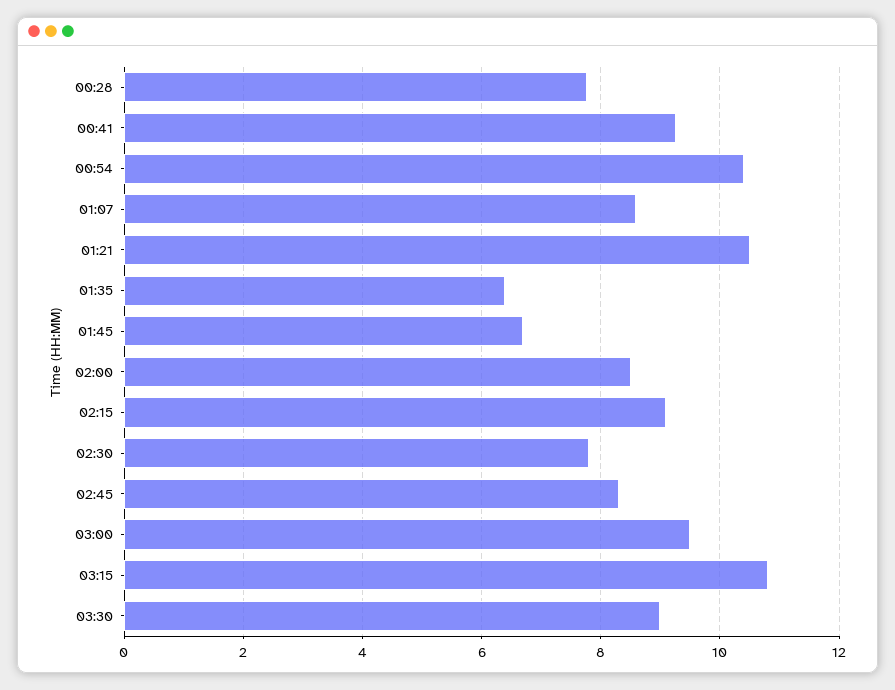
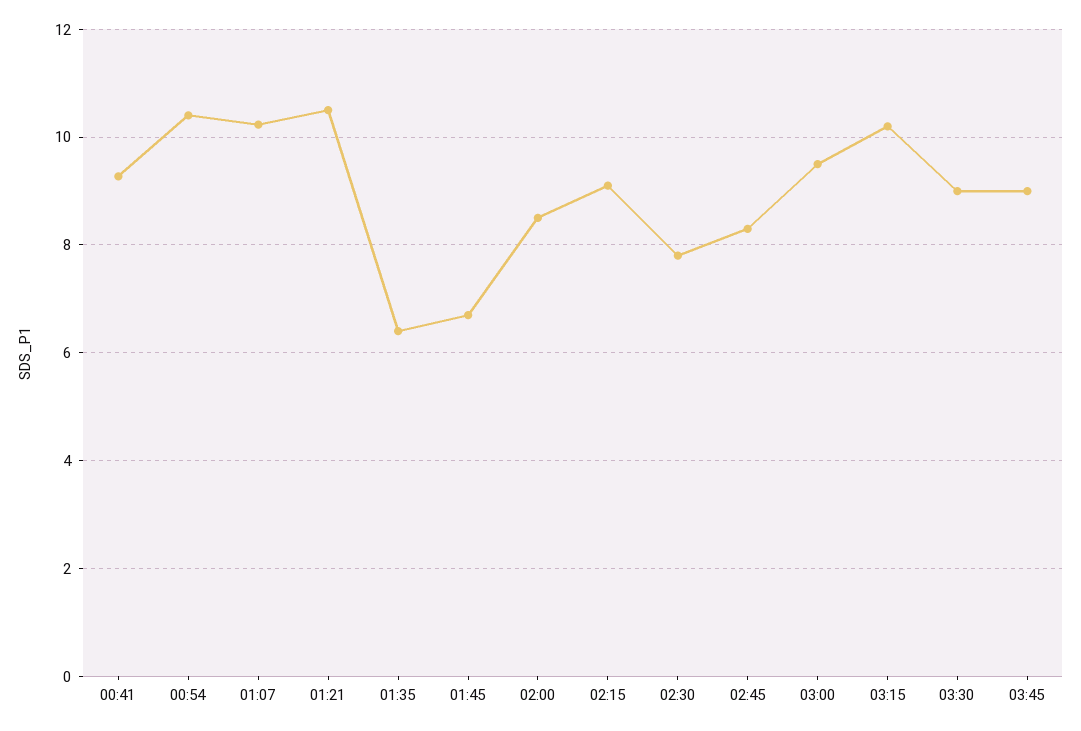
00:28: 7.8 -> none
01:07: 8.6 -> 10.2
03:15: 10.8 -> 10.2
03:45: none -> 9

